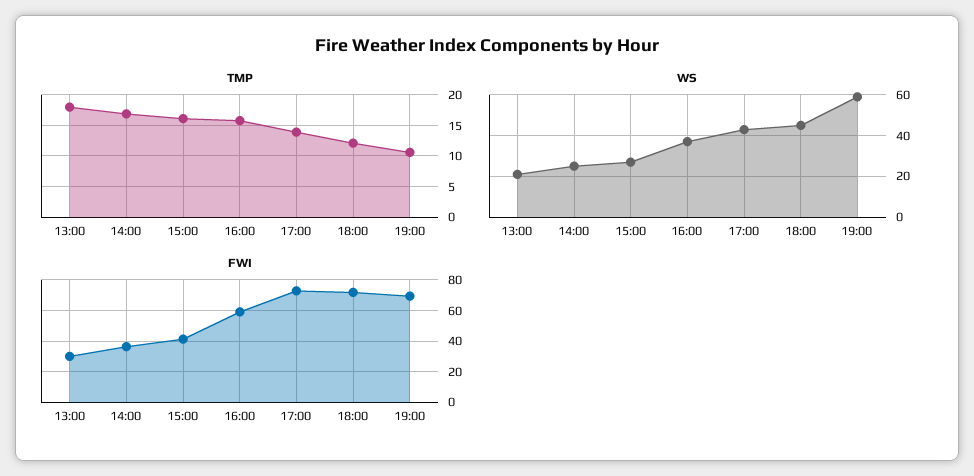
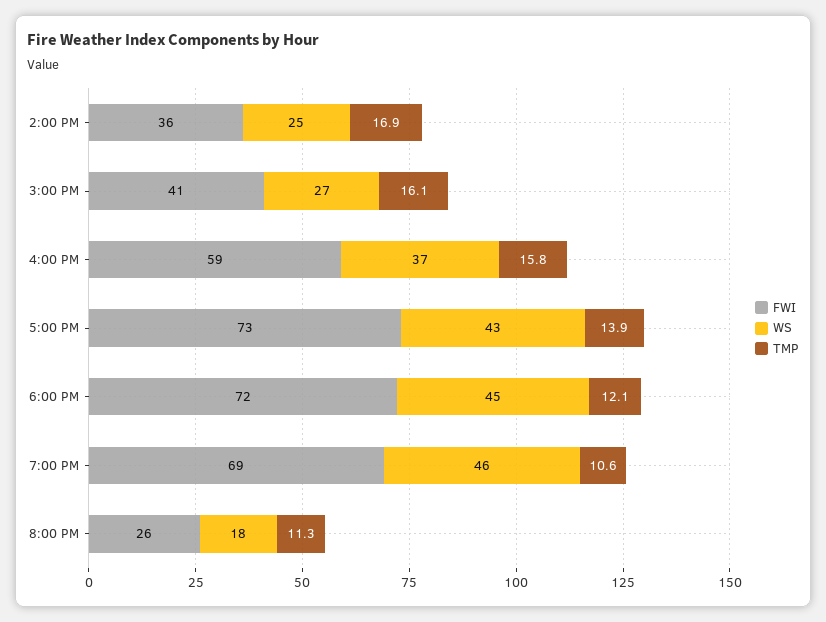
TMP, 13:00: 18 -> none
WS, 13:00: 20 -> none
WS, 19:00: 60 -> 46
FWI, 13:00: 30 -> none
FWI, 8:00 PM: none -> 26
WS, 8:00 PM: none -> 18
TMP, 8:00 PM: none -> 11.3

